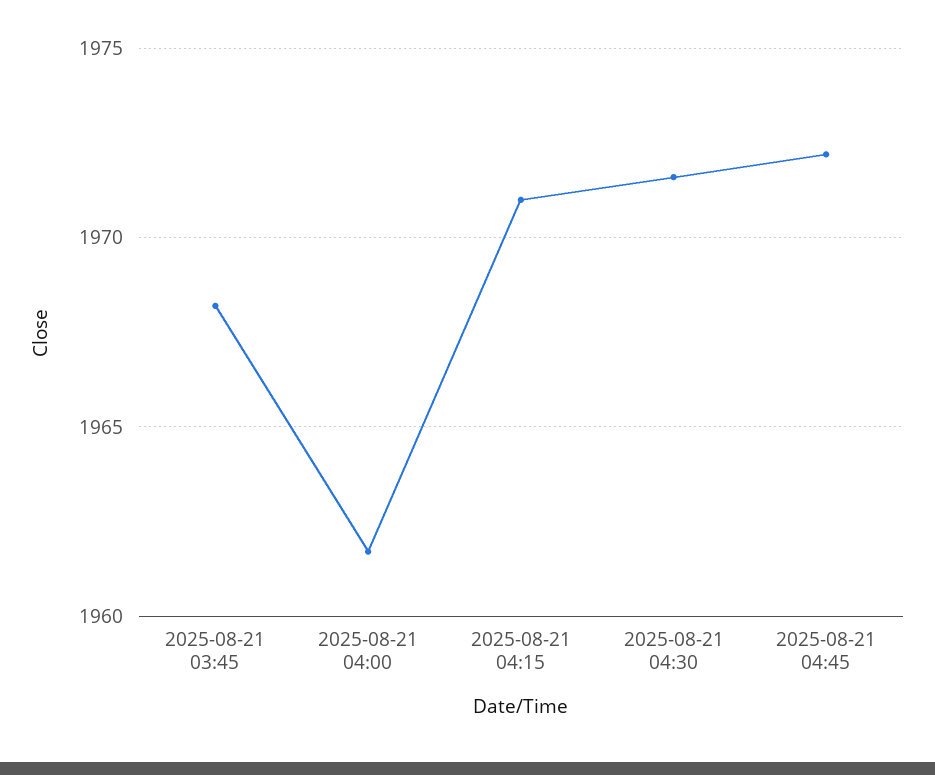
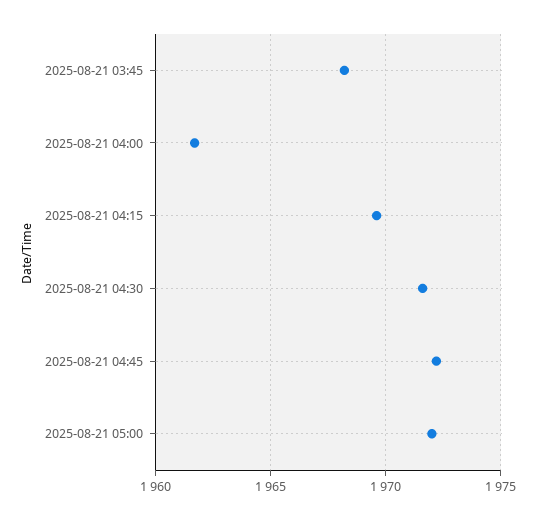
2025-08-21 04:15: 1971 -> 1969.5
2025-08-21 05:00: none -> 1972

